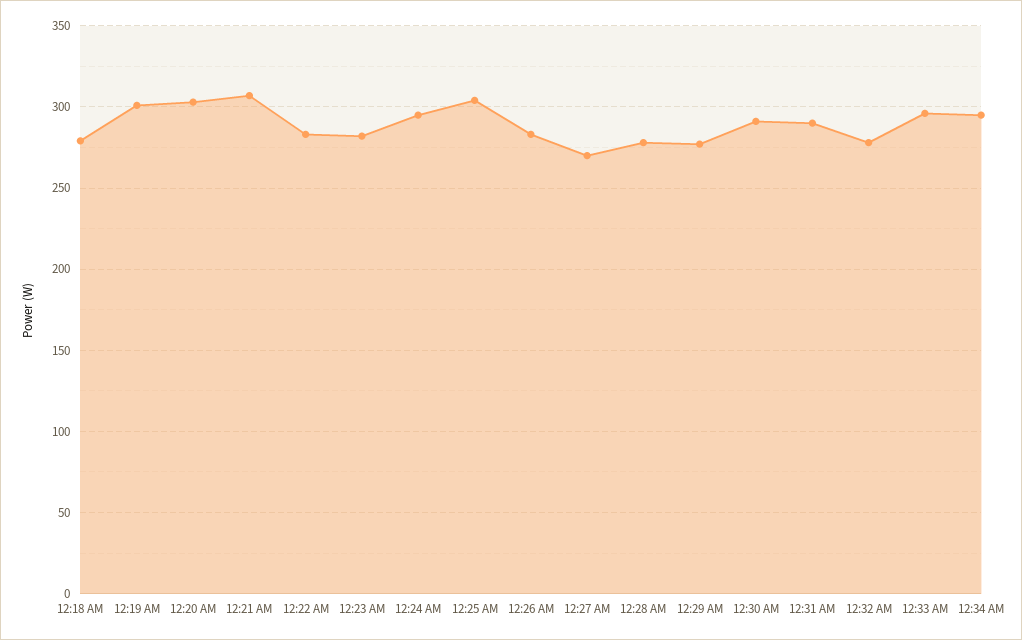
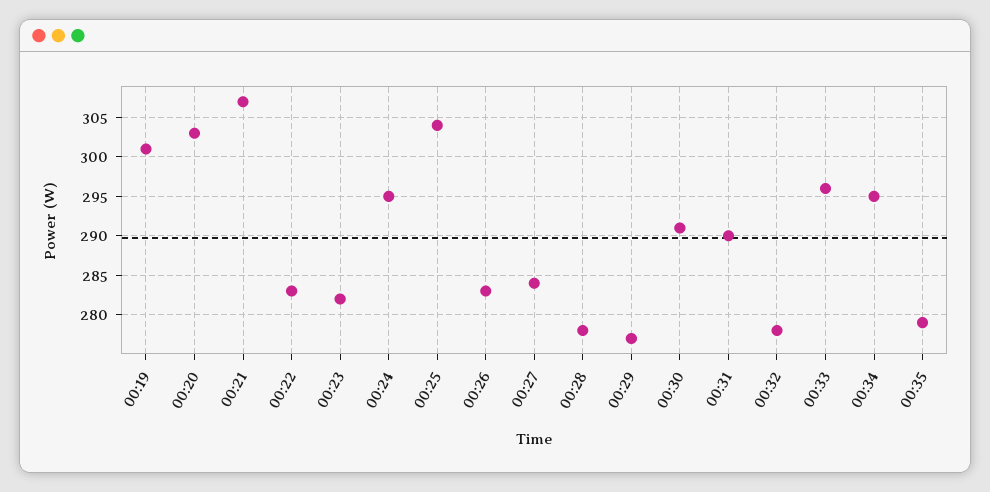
12:18 AM: 280 -> none
12:27 AM: 270 -> 284
00:35: none -> 279

